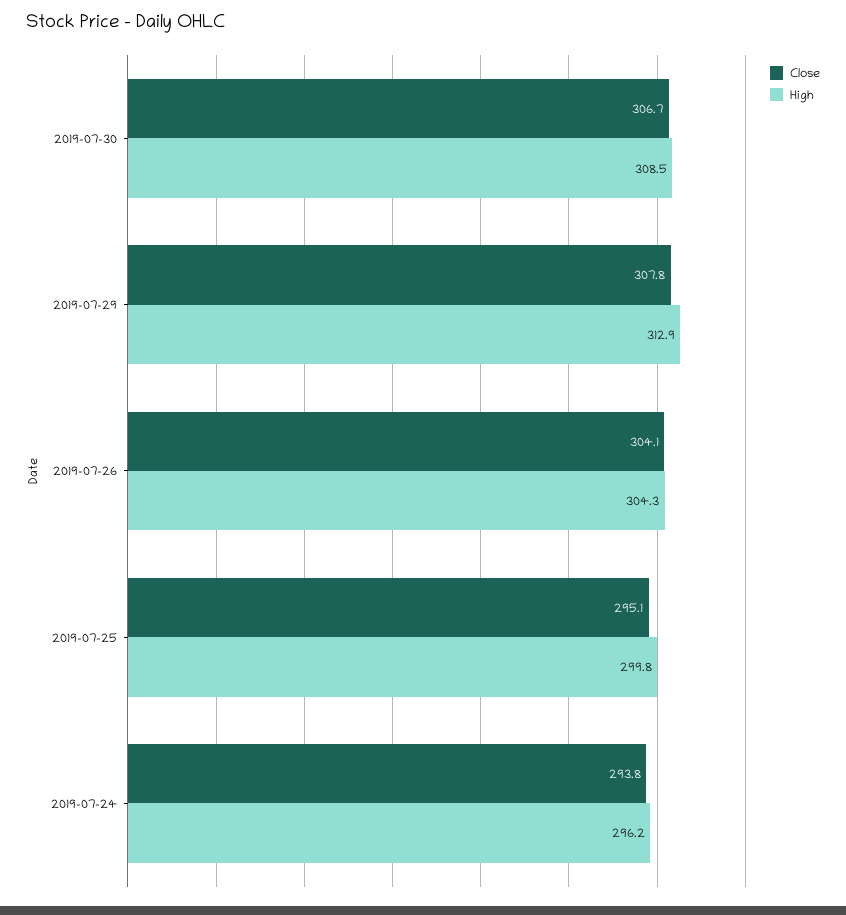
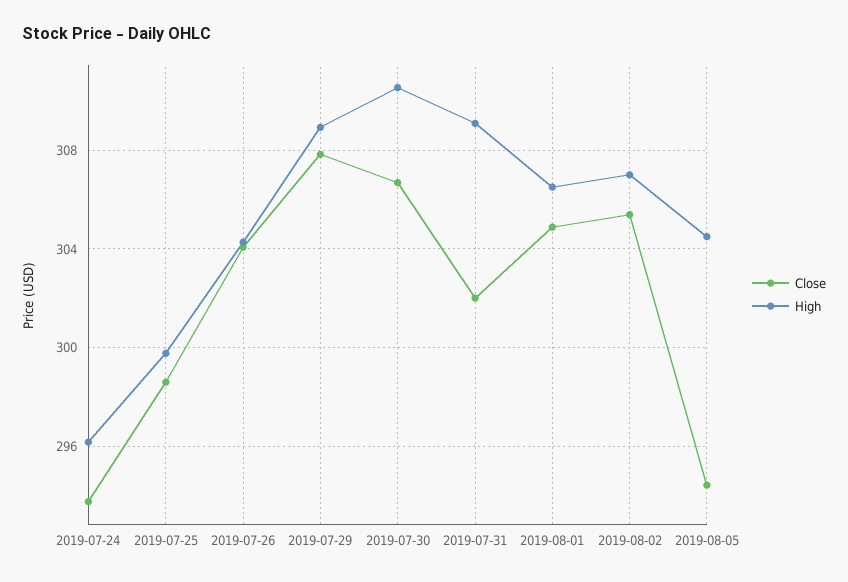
High, 2019-07-30: 308.5 -> 310.5
High, 2019-07-29: 312.9 -> 309
Close, 2019-07-25: 295.1 -> 298.5
Close, 2019-07-31: none -> 302
High, 2019-07-31: none -> 309
Close, 2019-08-01: none -> 305
High, 2019-08-01: none -> 306.5
Close, 2019-08-02: none -> 305.5
High, 2019-08-02: none -> 307
Close, 2019-08-05: none -> 294.5
High, 2019-08-05: none -> 304.5

